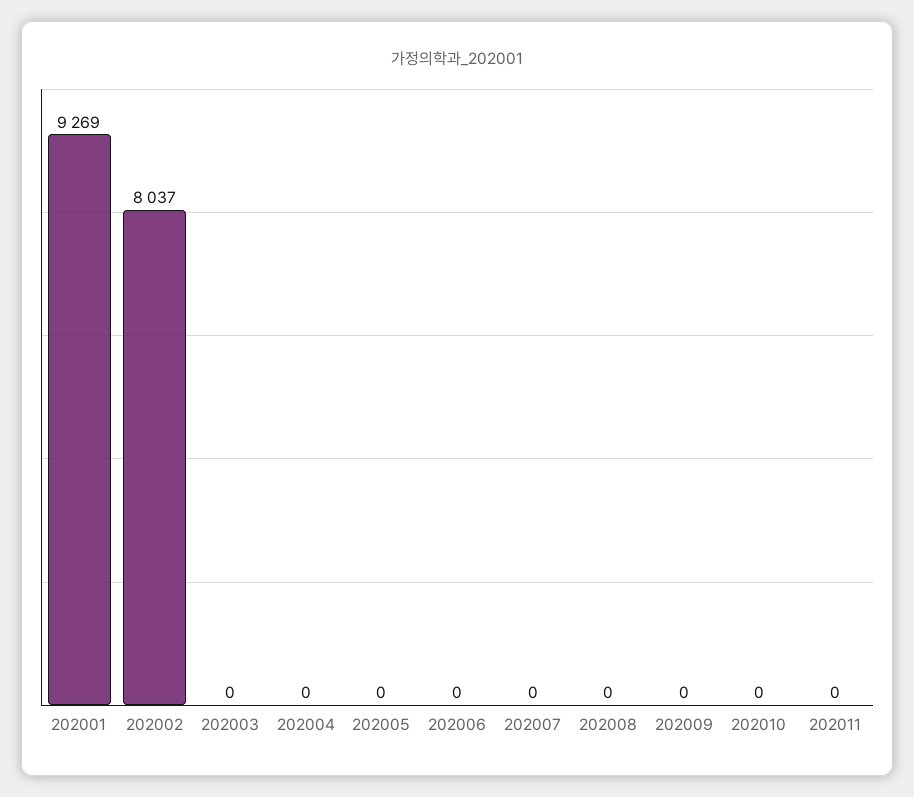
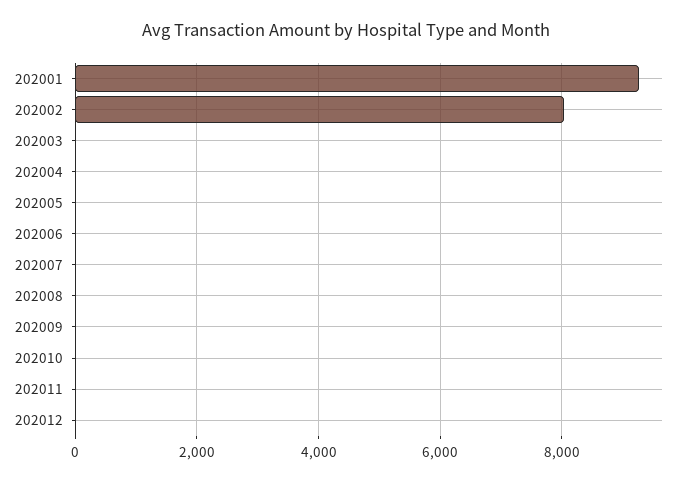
202012: none -> 0

